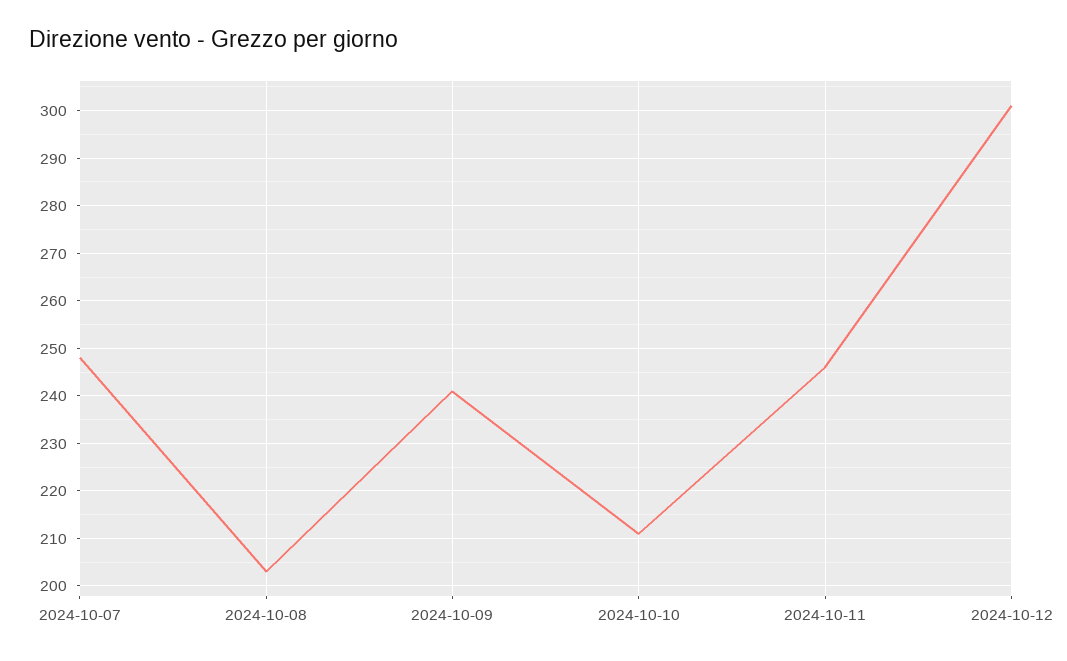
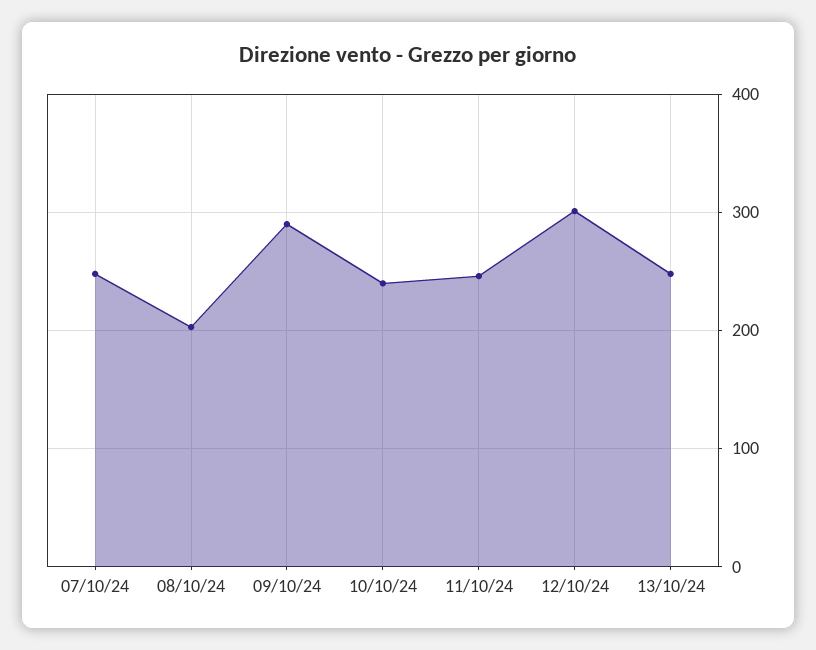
2024-10-09: 240 -> 290
2024-10-10: 210 -> 240
13/10/24: none -> 250

